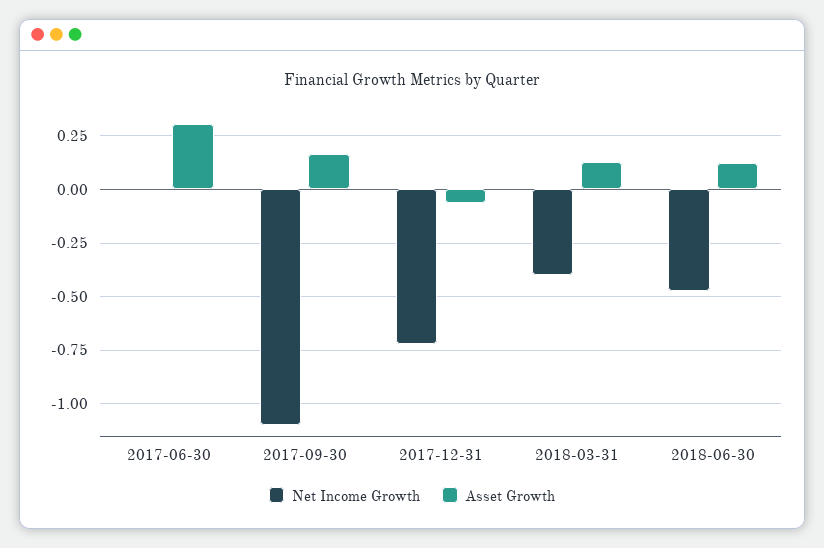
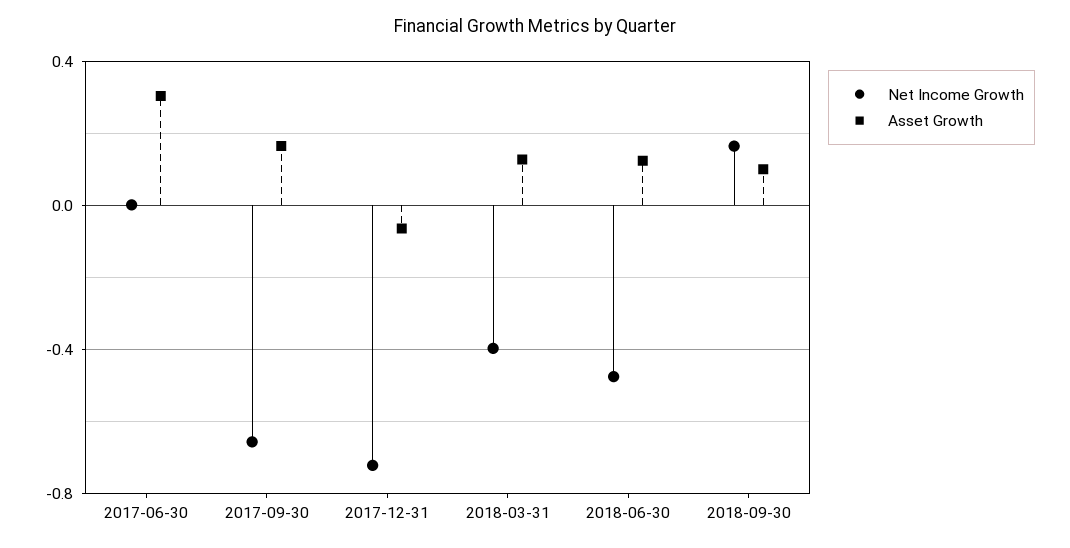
Net Income Growth, 2017-09-30: -1.1 -> -0.65
Net Income Growth, 2018-09-30: none -> 0.15
Asset Growth, 2018-09-30: none -> 0.1

